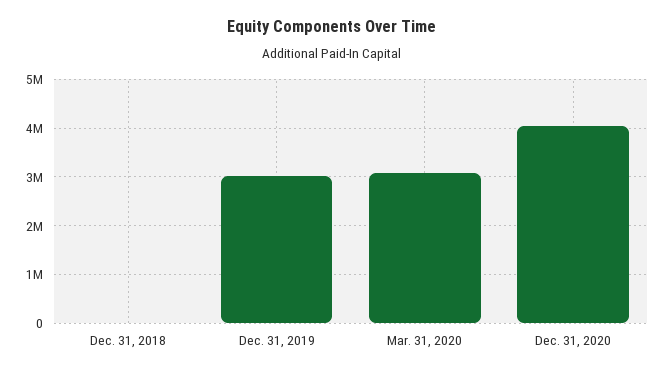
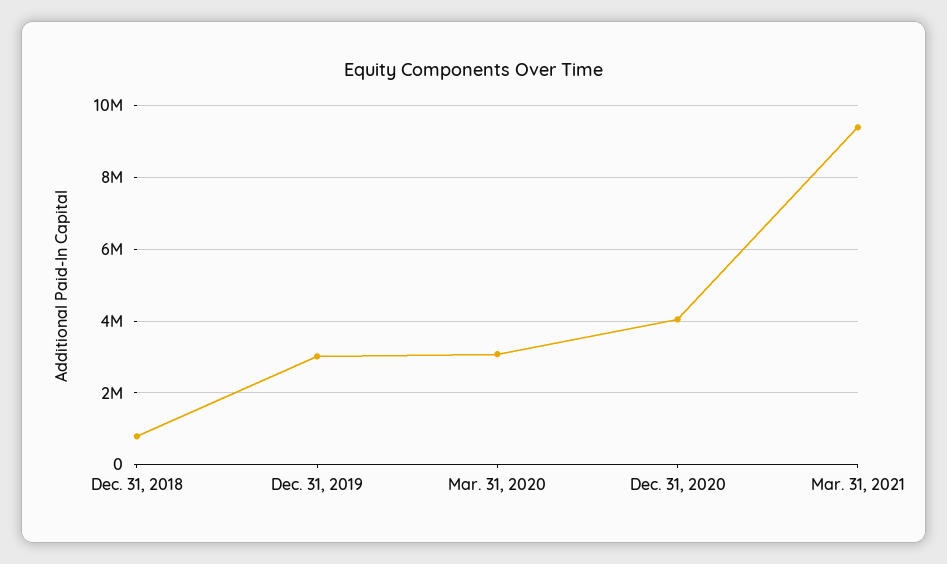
Dec. 31, 2018: 0 -> 800000
Mar. 31, 2021: none -> 9400000

